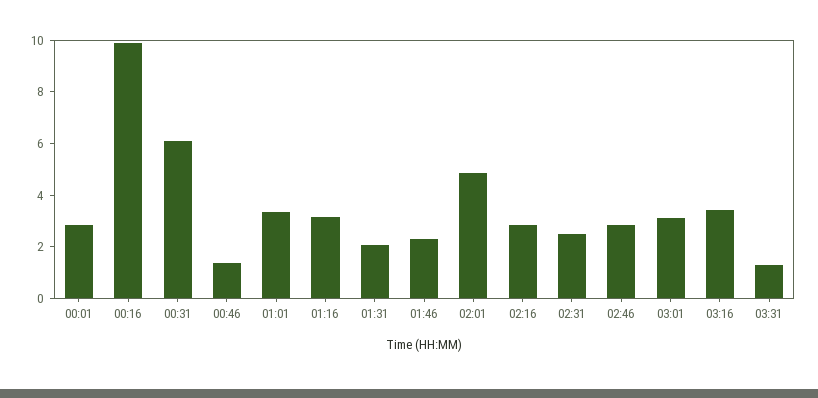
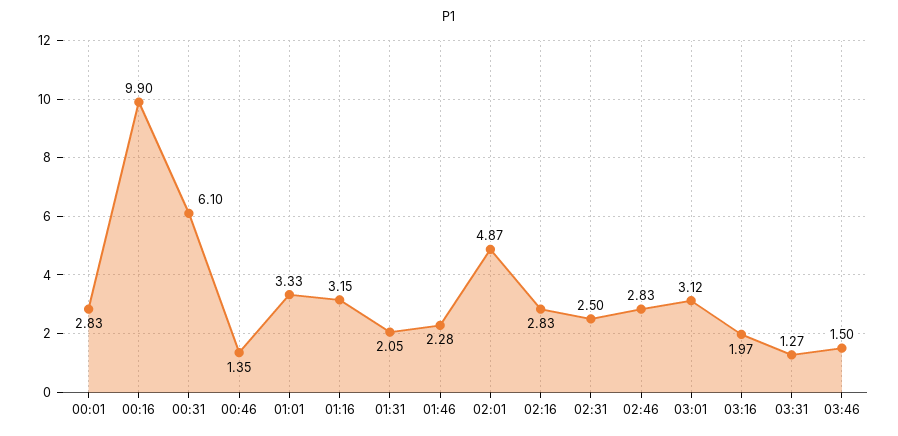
03:16: 3.5 -> 1.97
03:46: none -> 1.5

